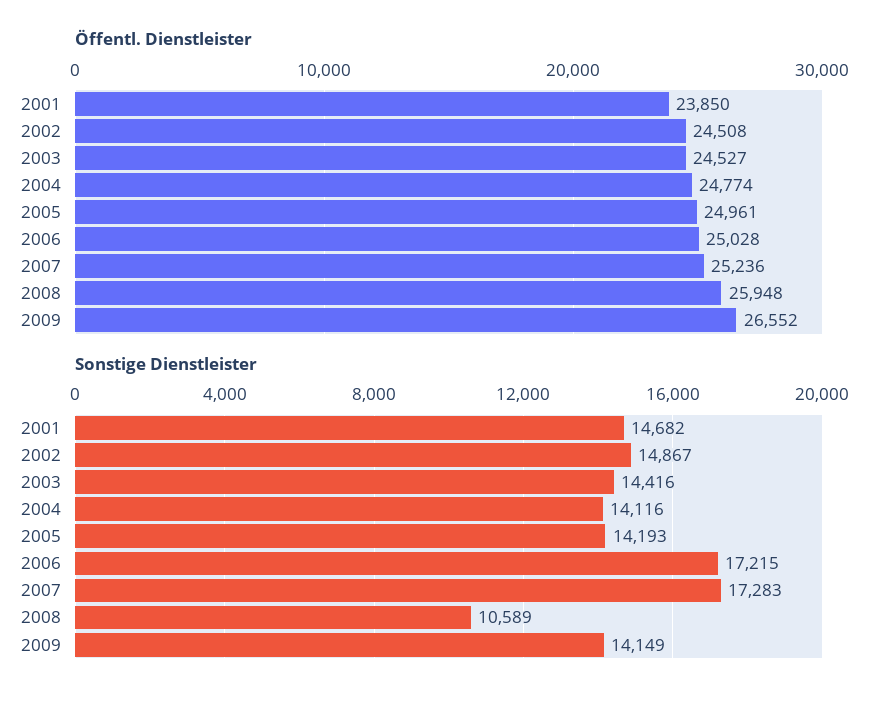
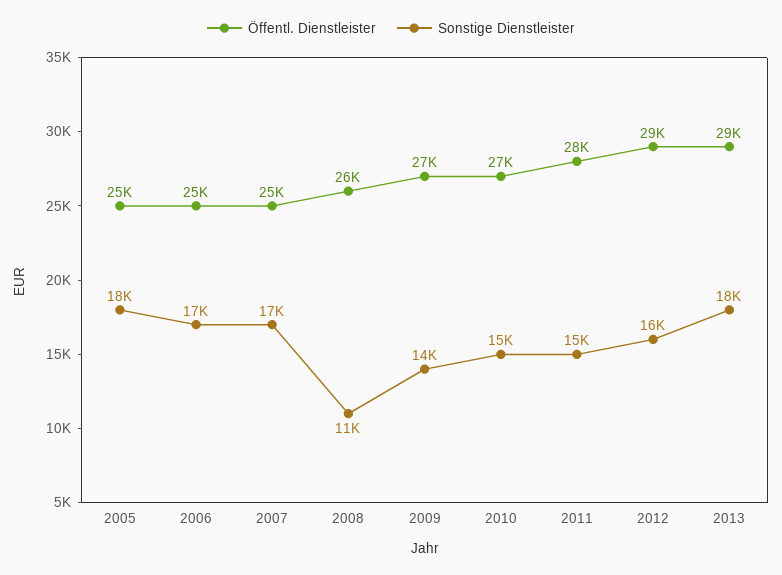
Öffentl. Dienstleister, 2001: 23850 -> none
Öffentl. Dienstleister, 2002: 24508 -> none
Öffentl. Dienstleister, 2003: 24527 -> none
Öffentl. Dienstleister, 2004: 24774 -> none
Sonstige Dienstleister, 2001: 14682 -> none
Sonstige Dienstleister, 2002: 14867 -> none
Sonstige Dienstleister, 2003: 14416 -> none
Sonstige Dienstleister, 2004: 14116 -> none
Sonstige Dienstleister, 2005: 14193 -> 18000
Öffentl. Dienstleister, 2010: none -> 27000
Sonstige Dienstleister, 2010: none -> 15000
Öffentl. Dienstleister, 2011: none -> 28000
Sonstige Dienstleister, 2011: none -> 15000
Öffentl. Dienstleister, 2012: none -> 29000
Sonstige Dienstleister, 2012: none -> 16000
Öffentl. Dienstleister, 2013: none -> 29000
Sonstige Dienstleister, 2013: none -> 18000

